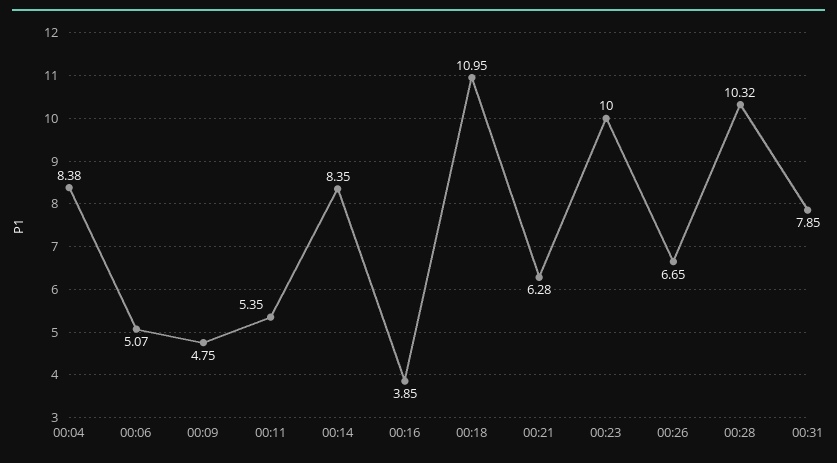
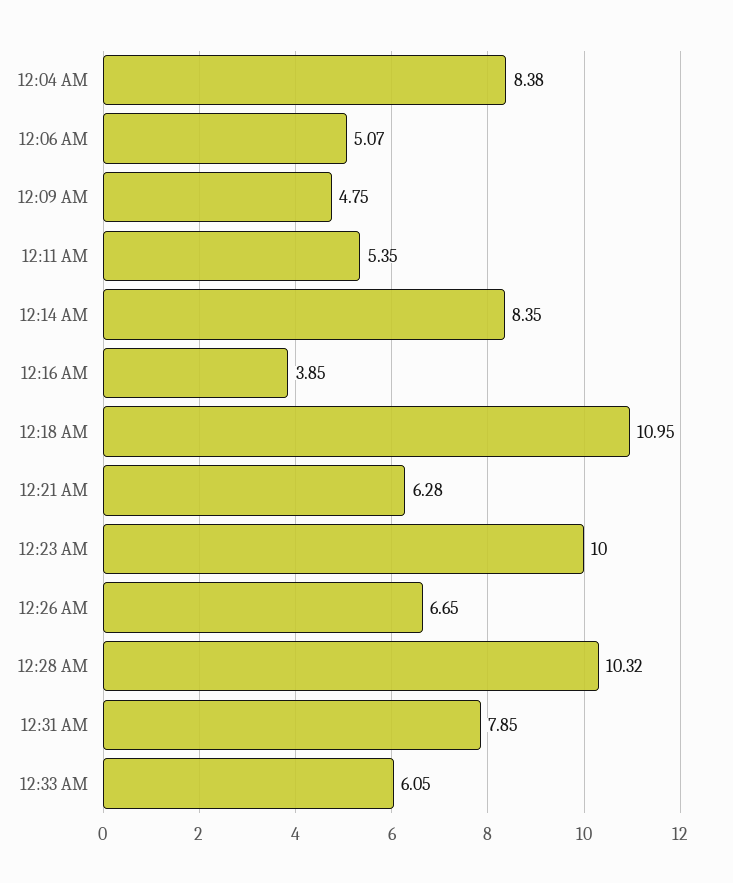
12:33 AM: none -> 6.05

